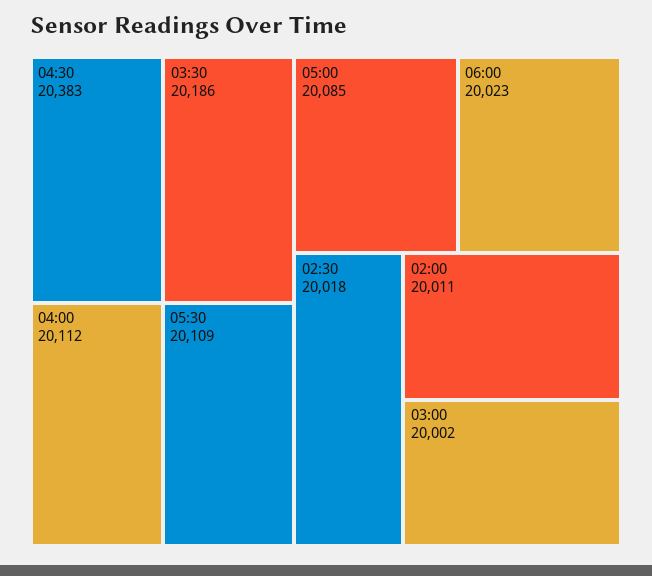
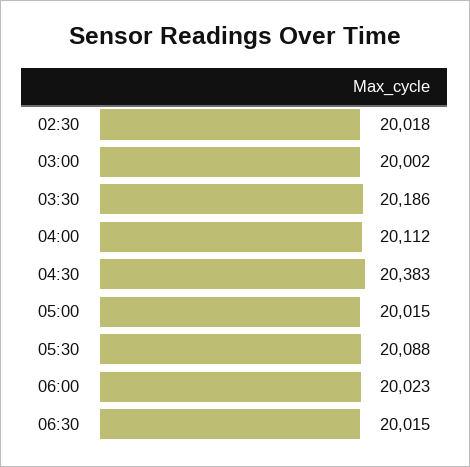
05:30: 20109 -> 20088
05:00: 20085 -> 20015
02:00: 20011 -> none
06:30: none -> 20015

